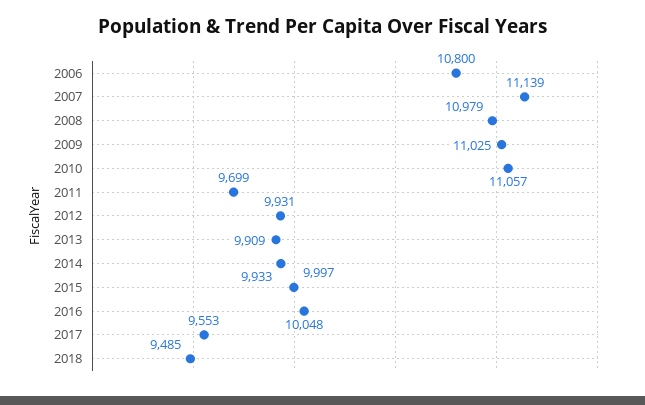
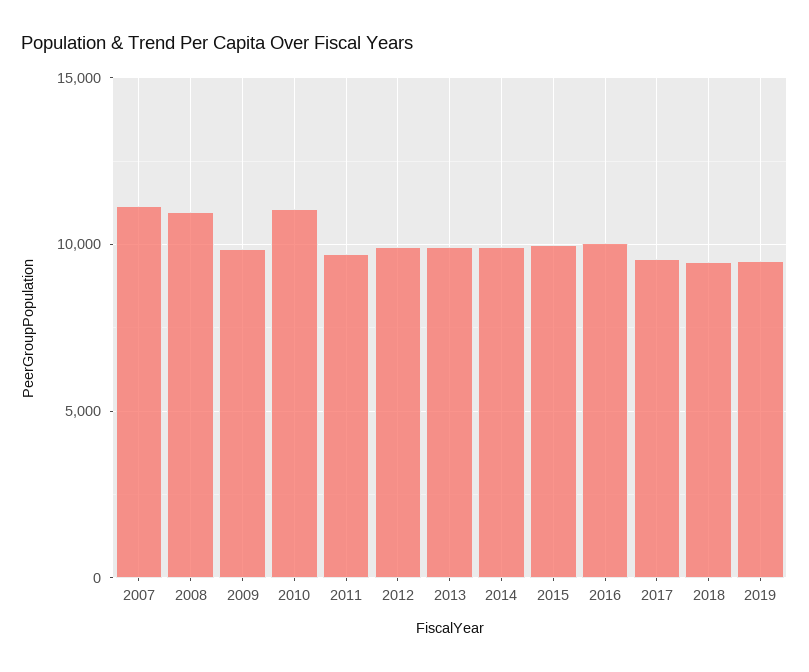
2006: 10800 -> none
2009: 11025 -> 10000
2019: none -> 9500

